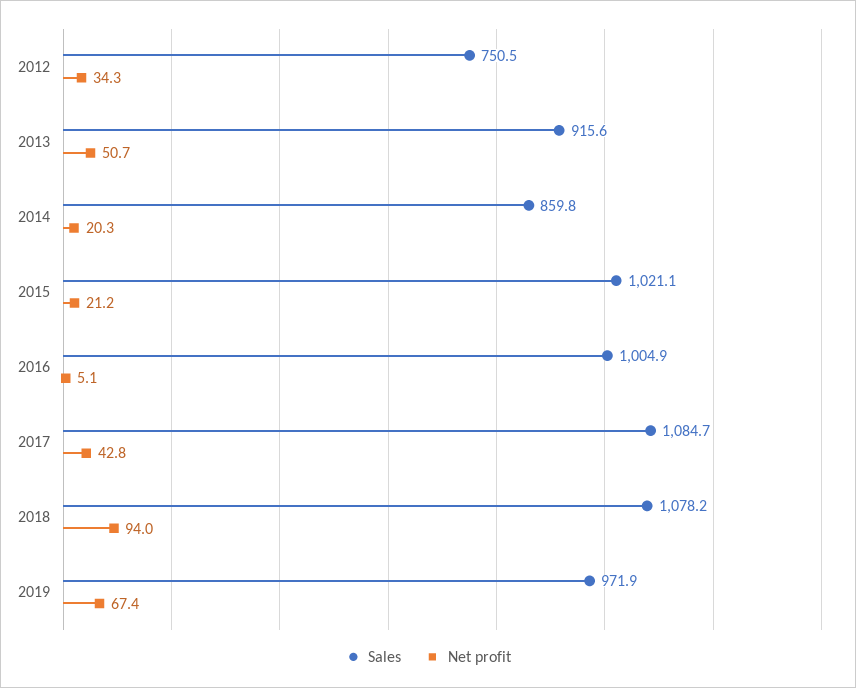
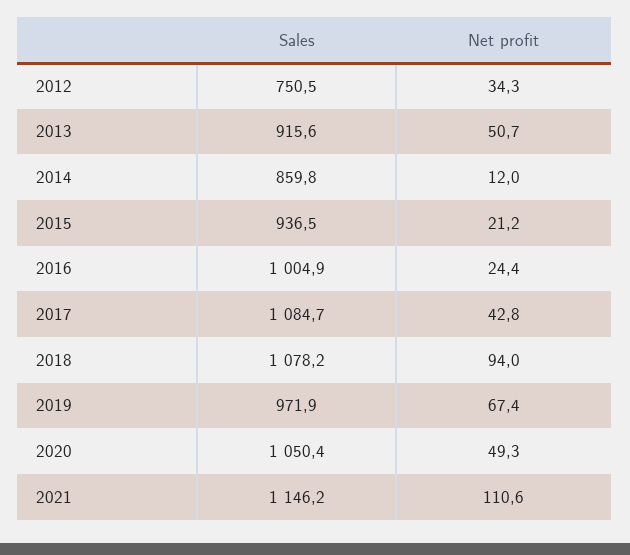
Net profit, 2014: 20.3 -> 12
Sales, 2015: 1021.1 -> 936.5
Net profit, 2016: 5.1 -> 24.4
Sales, 2020: none -> 1050.4
Net profit, 2020: none -> 49.3
Sales, 2021: none -> 1146.2
Net profit, 2021: none -> 110.6

